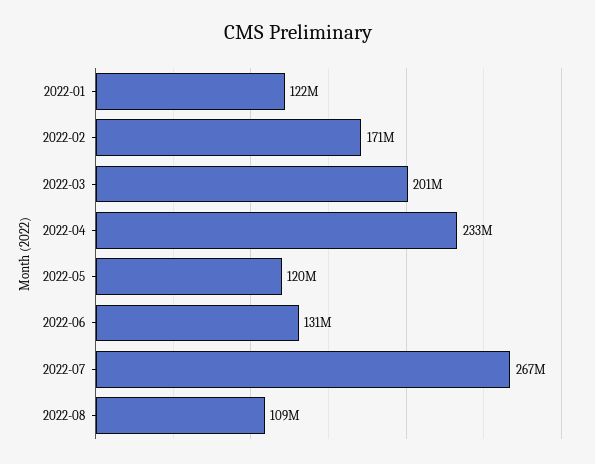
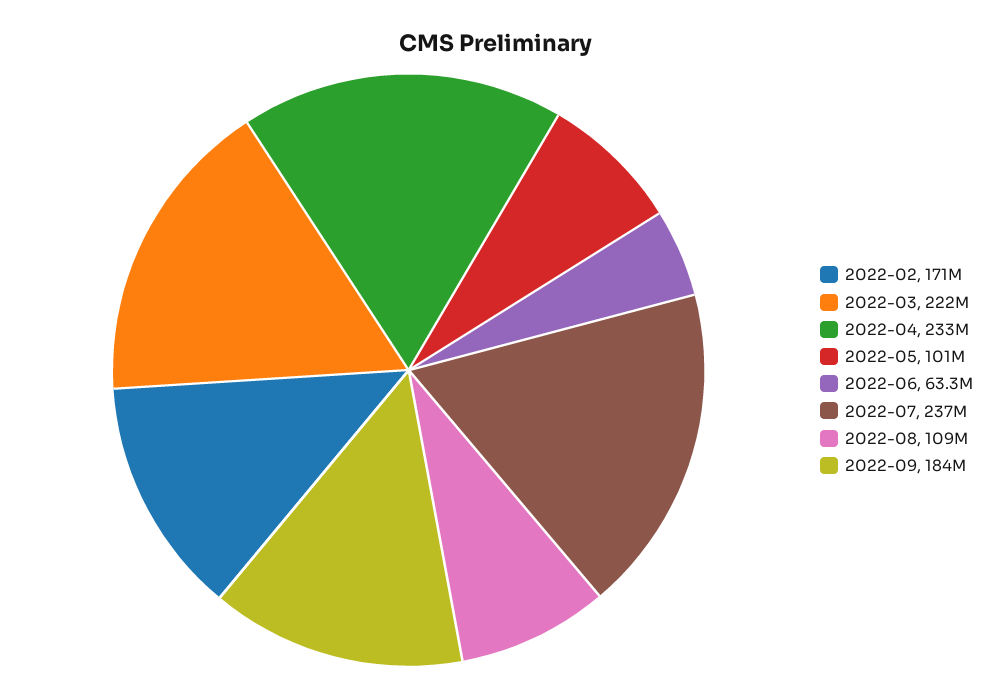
2022-01: 122000000 -> none
2022-03: 201000000 -> 222000000
2022-05: 120000000 -> 101000000
2022-06: 131000000 -> 63300000
2022-07: 267000000 -> 237000000
2022-09: none -> 184000000

